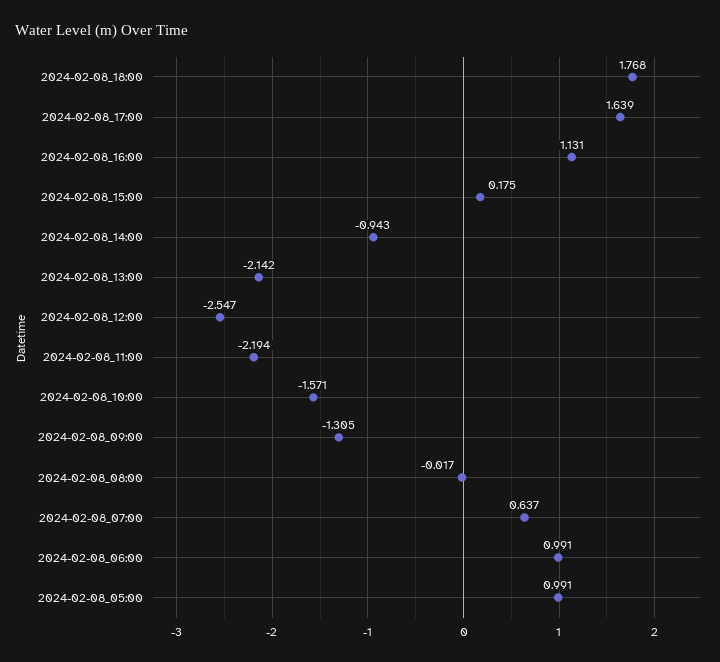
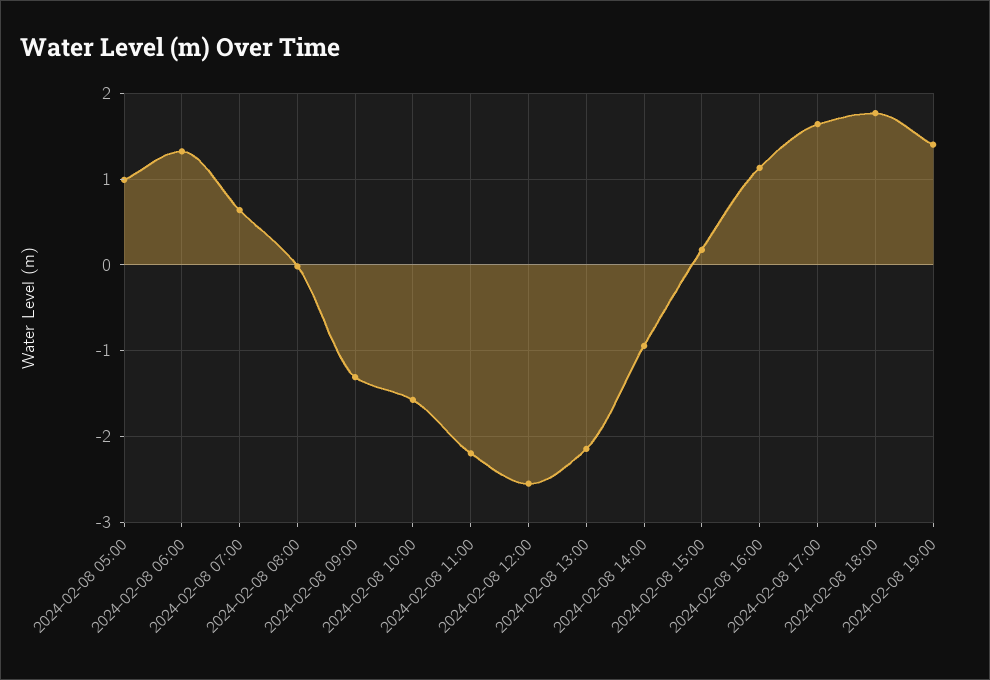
2024-02-08_06:00: 0.991 -> 1.3
2024-02-08 19:00: none -> 1.4

